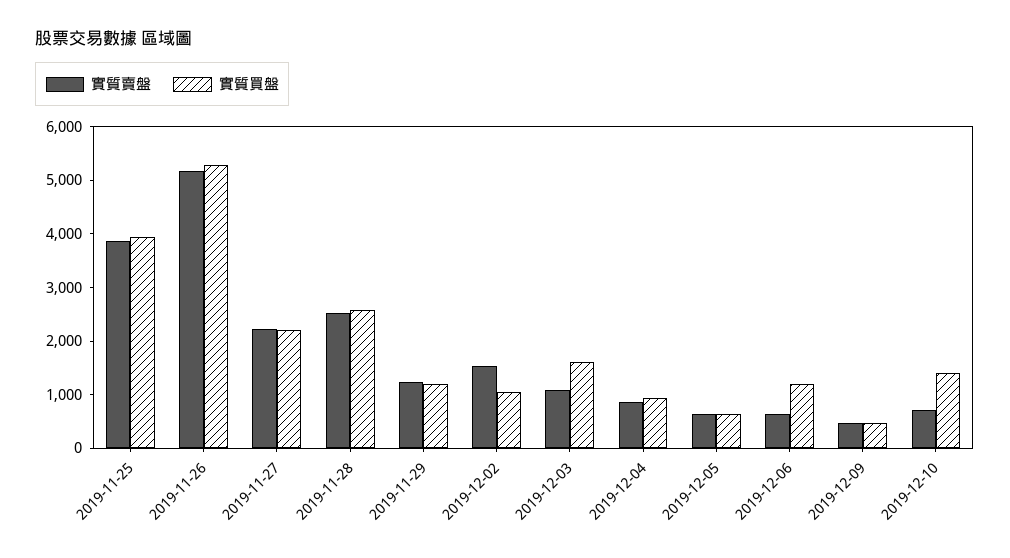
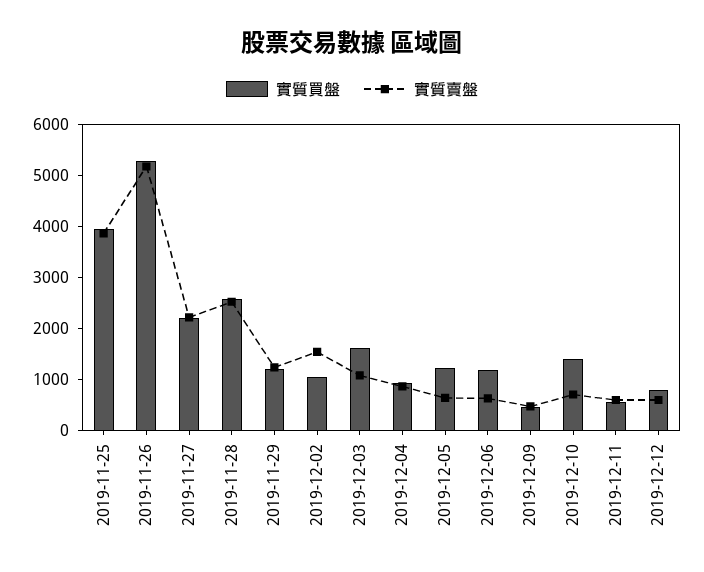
實質買盤, 2019-12-05: 600 -> 1200
實質買盤, 2019-12-11: none -> 600
實質賣盤, 2019-12-11: none -> 600
實質買盤, 2019-12-12: none -> 800
實質賣盤, 2019-12-12: none -> 600

